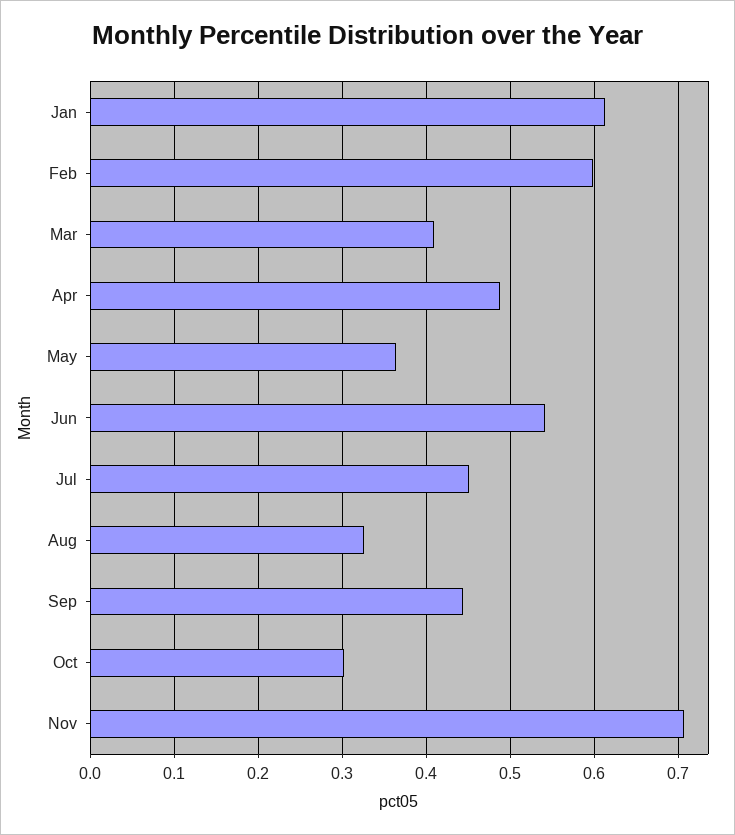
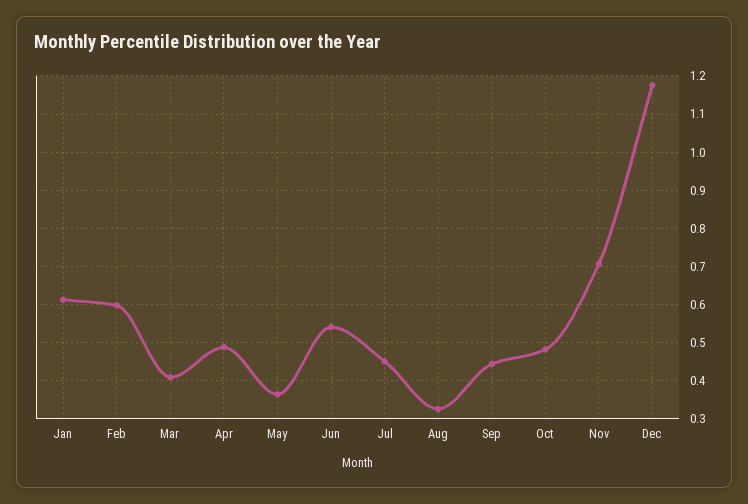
Oct: 0.3 -> 0.48
Dec: none -> 1.18

